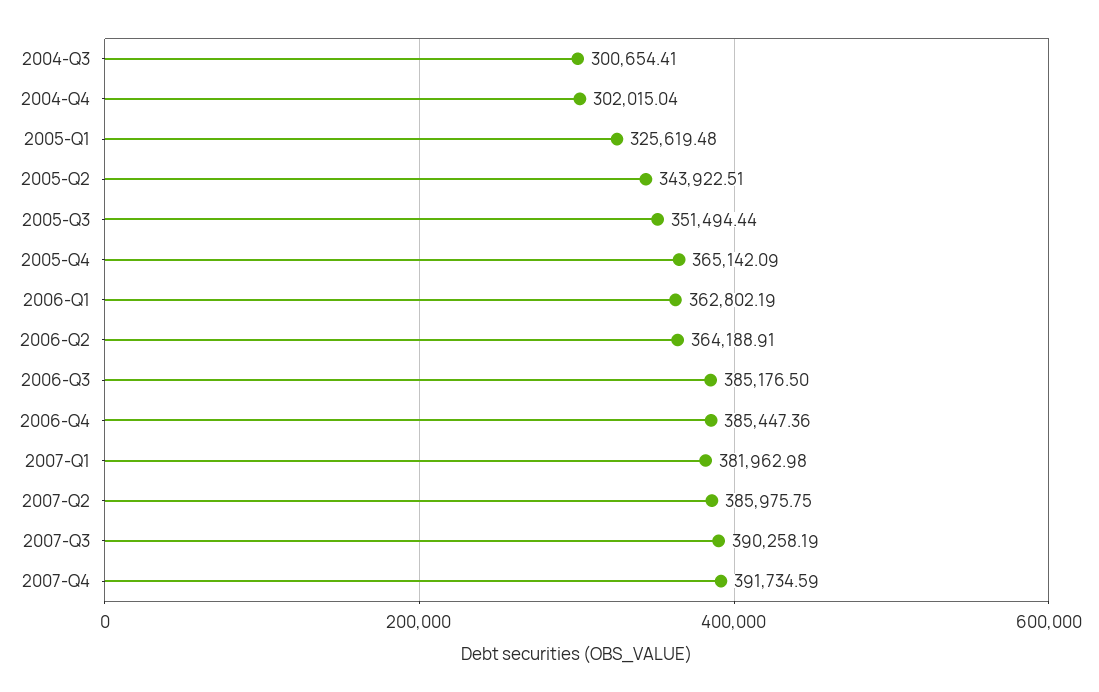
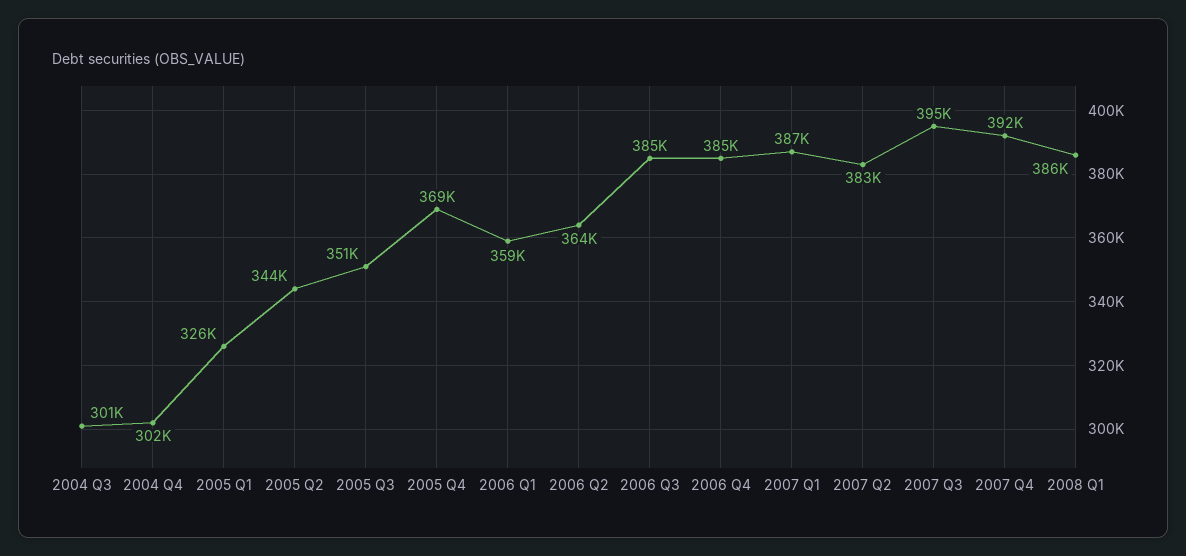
2005-Q4: 365142.09 -> 369000
2006-Q1: 362802.19 -> 359000
2007-Q1: 381962.98 -> 387000
2007-Q2: 385975.75 -> 383000
2007-Q3: 390258.19 -> 395000
2008 Q1: none -> 386000

